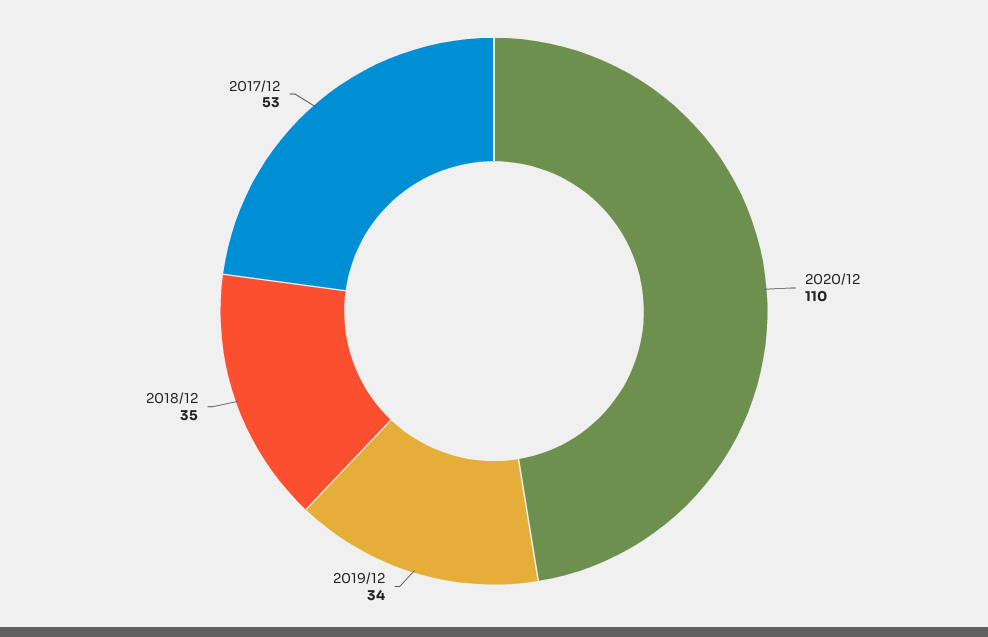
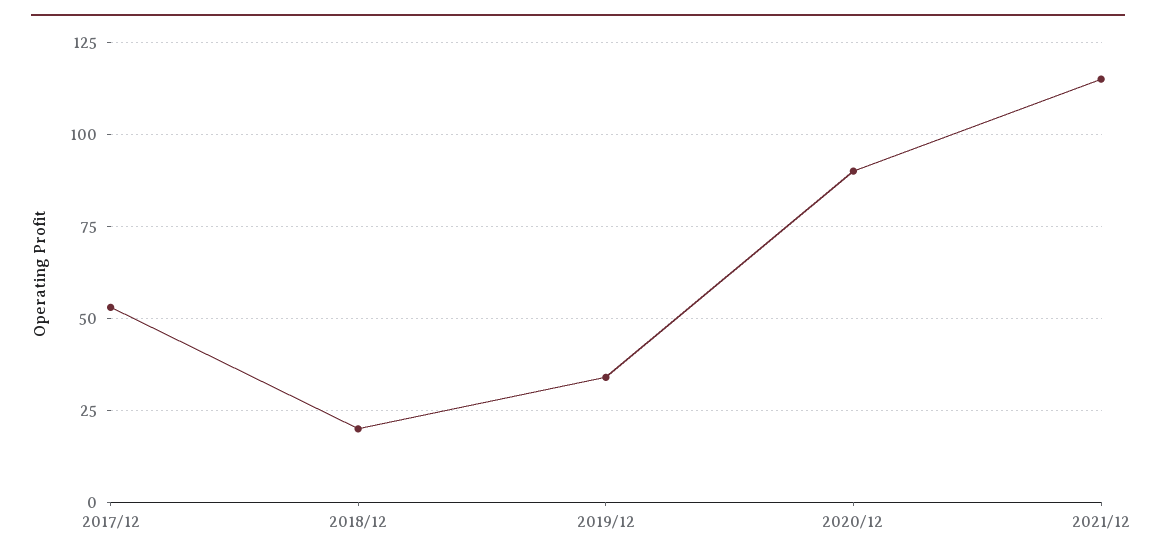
2020/12: 110 -> 90
2018/12: 35 -> 20
2021/12: none -> 115

